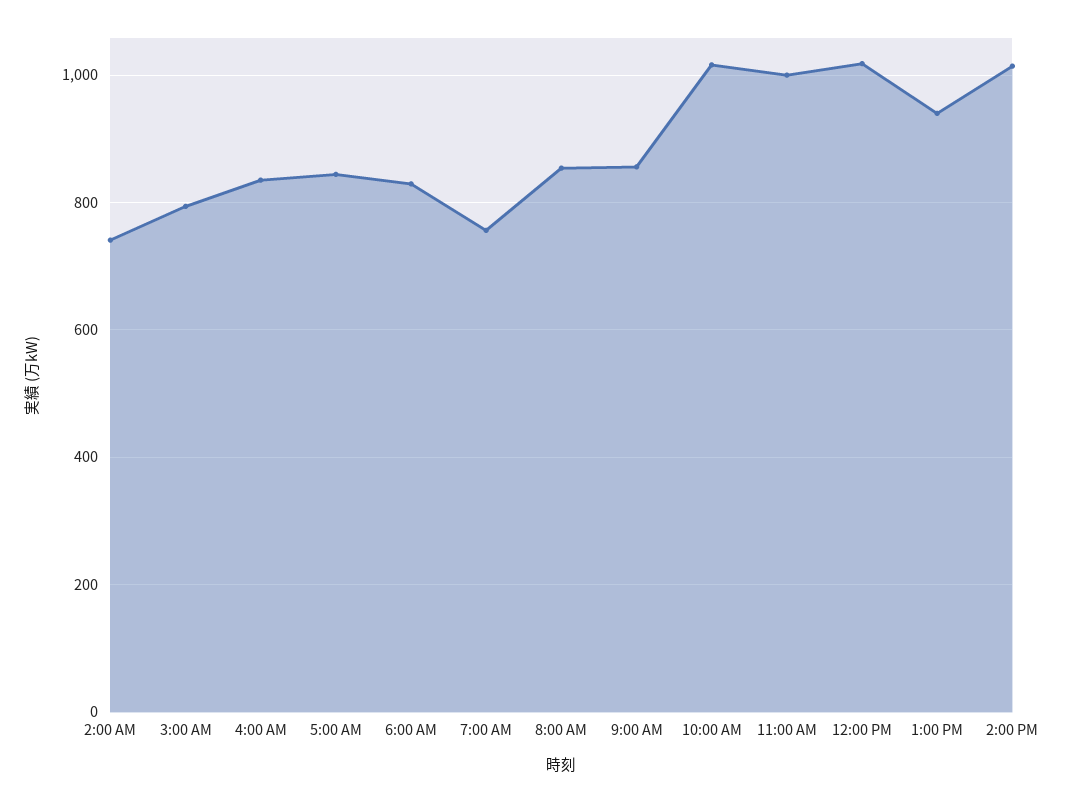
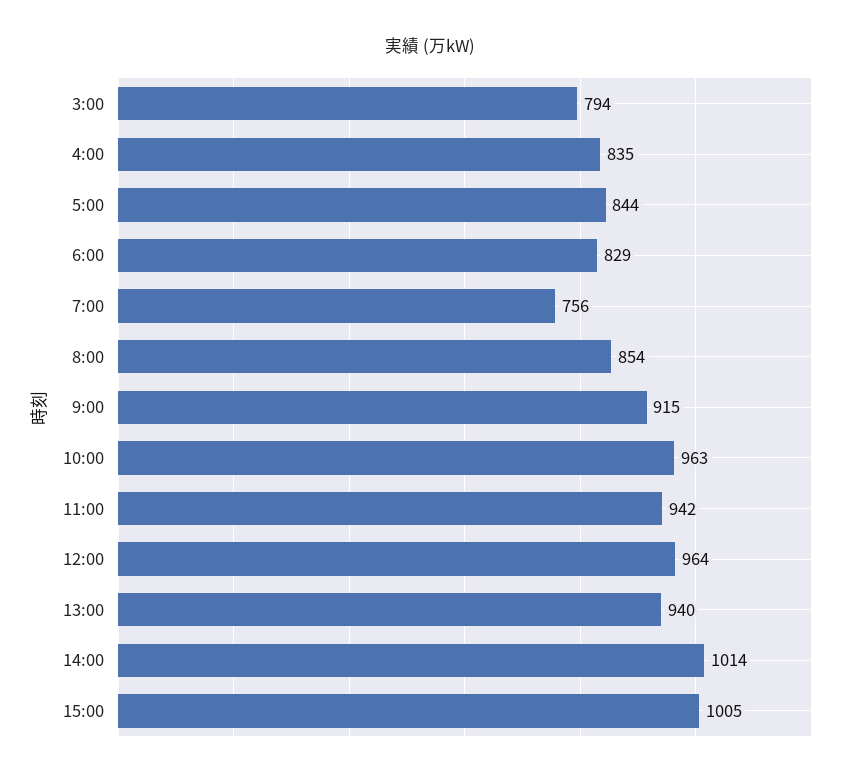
2:00 AM: 740 -> none
9:00 AM: 860 -> 915
10:00 AM: 1020 -> 963
11:00 AM: 1000 -> 942
12:00 PM: 1020 -> 964
15:00: none -> 1005

